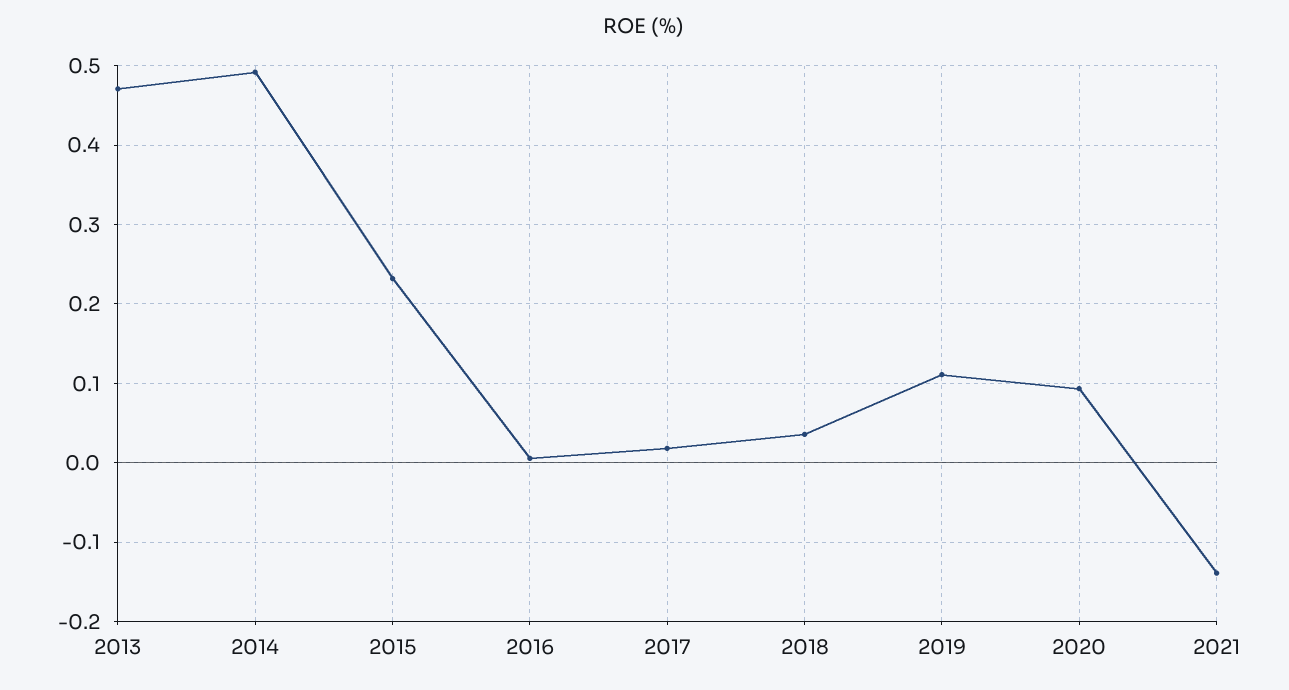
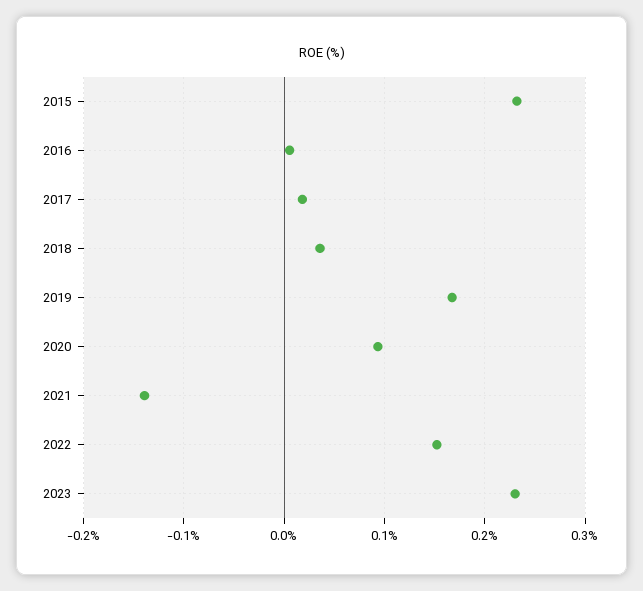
2013: 0.47 -> none
2014: 0.49 -> none
2019: 0.11 -> 0.17
2022: none -> 0.15
2023: none -> 0.23

